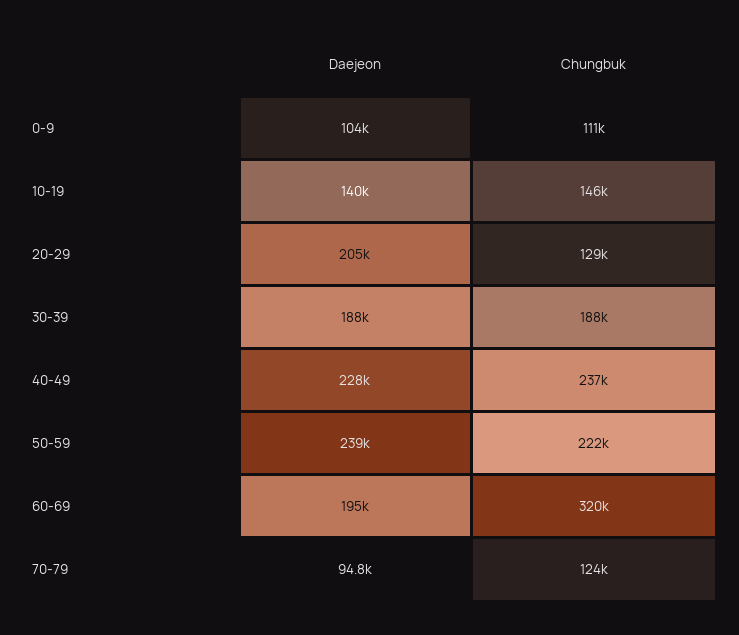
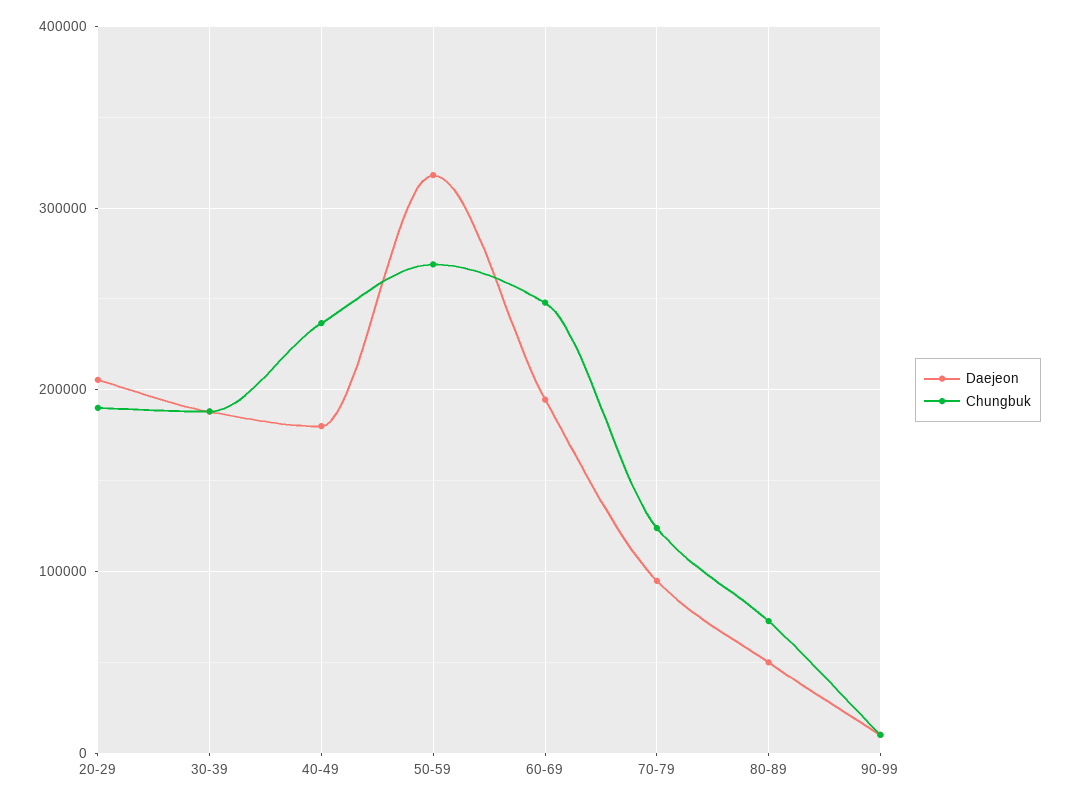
Daejeon, 0-9: 104000 -> none
Chungbuk, 0-9: 111000 -> none
Daejeon, 10-19: 140000 -> none
Chungbuk, 10-19: 146000 -> none
Chungbuk, 20-29: 129000 -> 190000
Daejeon, 40-49: 228000 -> 180000
Daejeon, 50-59: 239000 -> 320000
Chungbuk, 50-59: 222000 -> 270000
Chungbuk, 60-69: 320000 -> 250000
Daejeon, 80-89: none -> 50000
Chungbuk, 80-89: none -> 70000
Daejeon, 90-99: none -> 10000
Chungbuk, 90-99: none -> 10000

